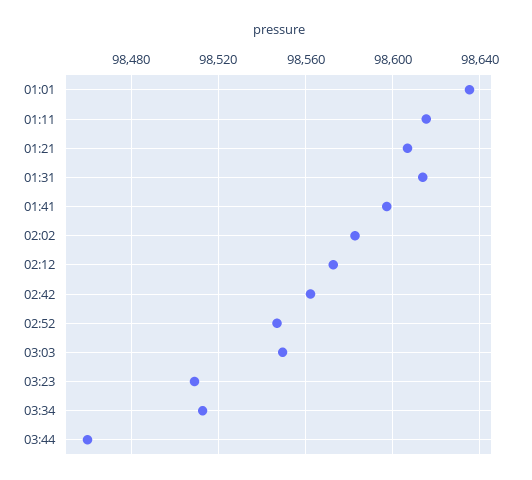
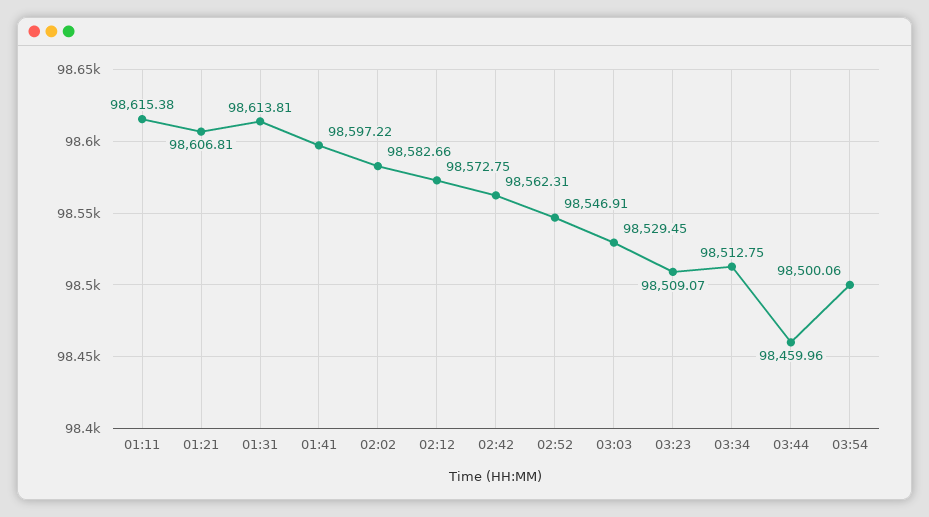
01:01: 98635 -> none
03:03: 98550 -> 98529.45
03:54: none -> 98500.06

